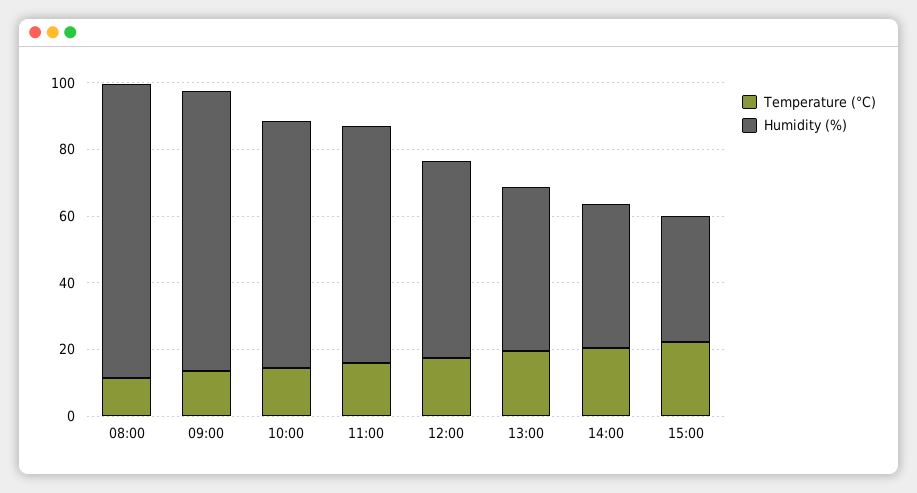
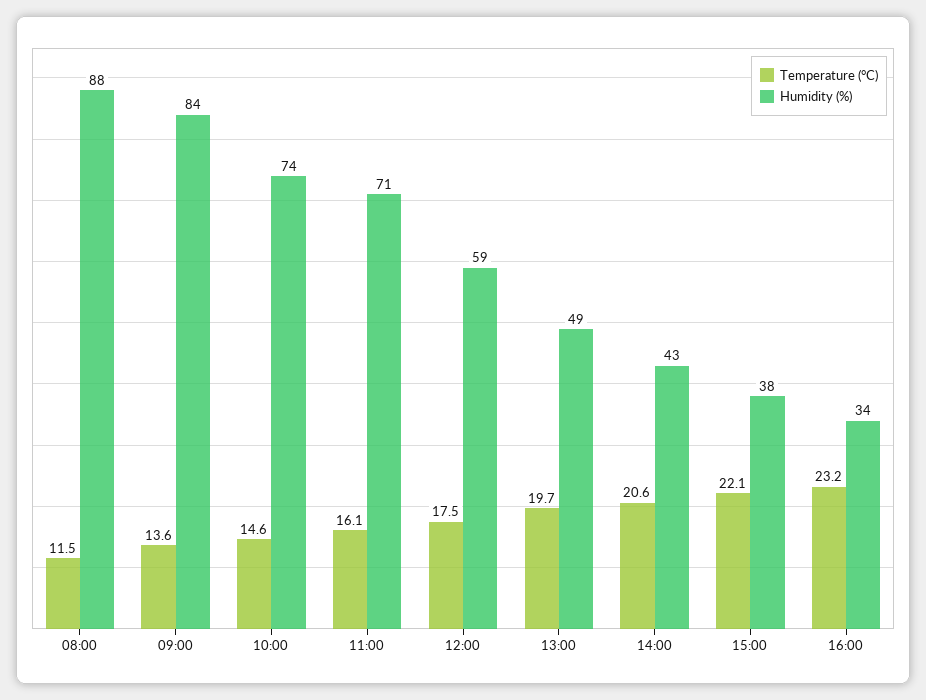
Temperature (°C), 16:00: none -> 23.2
Humidity (%), 16:00: none -> 34

